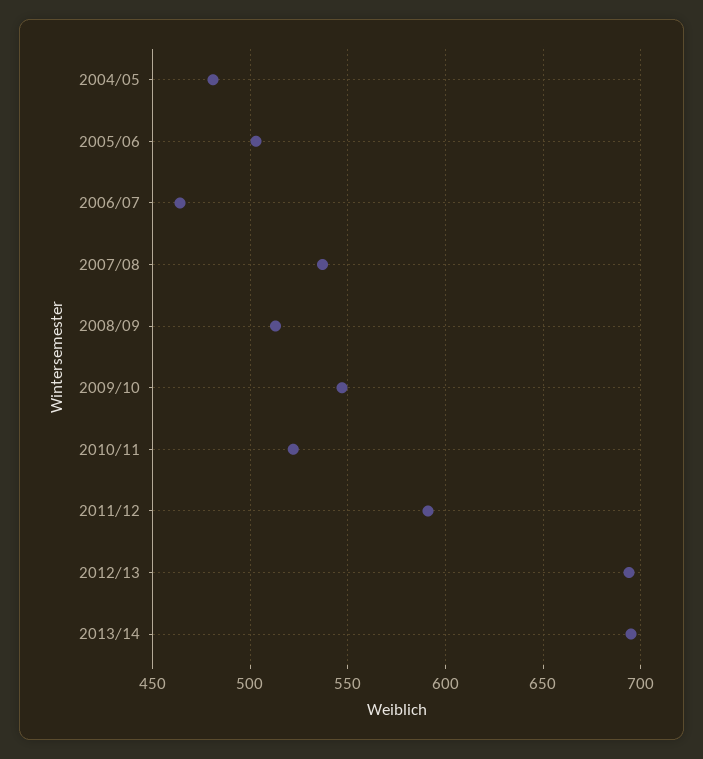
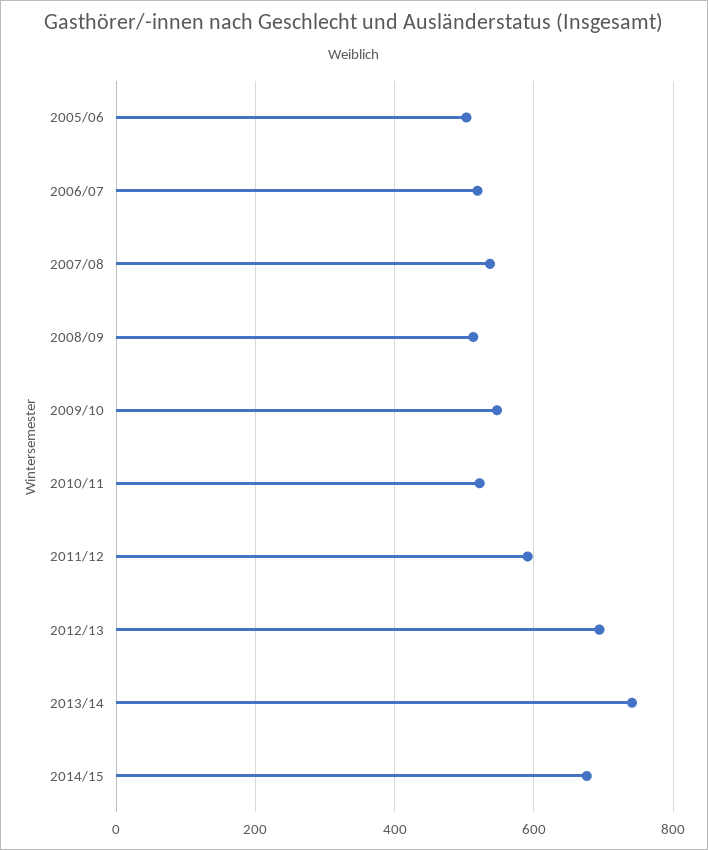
2004/05: 480 -> none
2006/07: 465 -> 520
2013/14: 695 -> 740
2014/15: none -> 680

